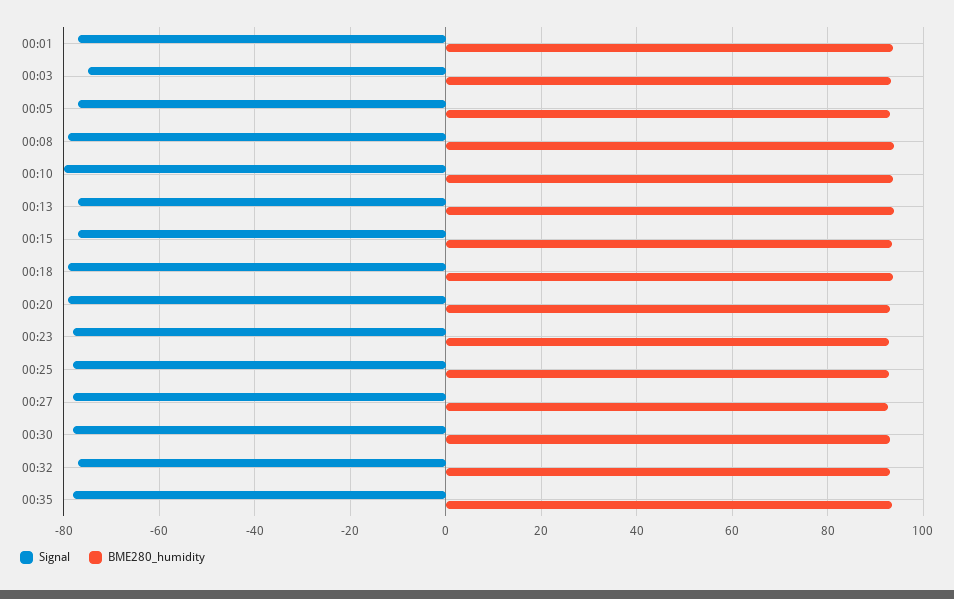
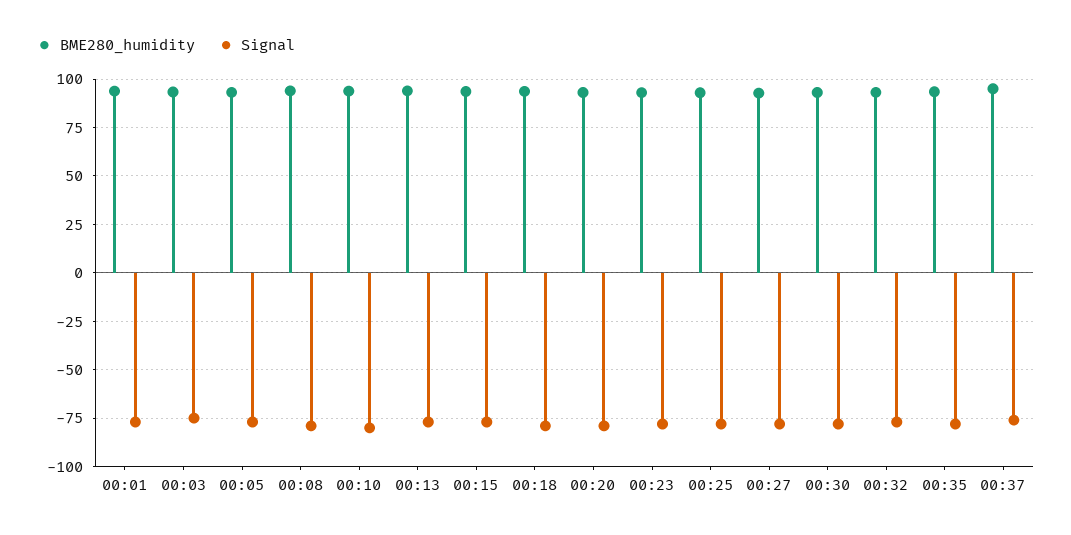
BME280_humidity, 00:37: none -> 95
Signal, 00:37: none -> -75

